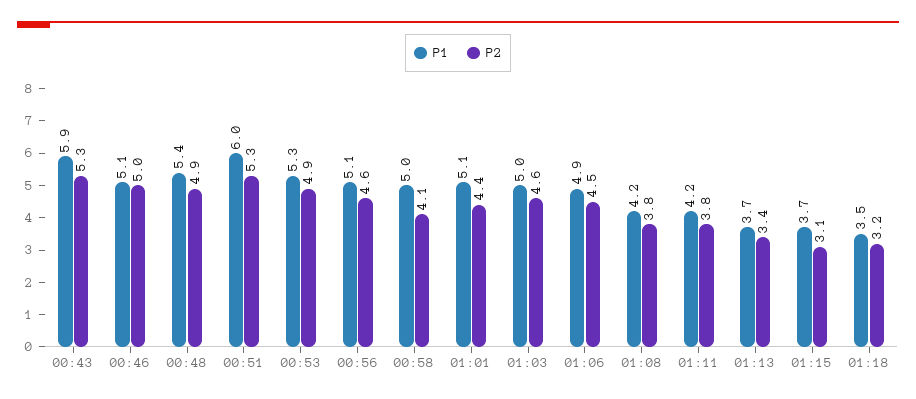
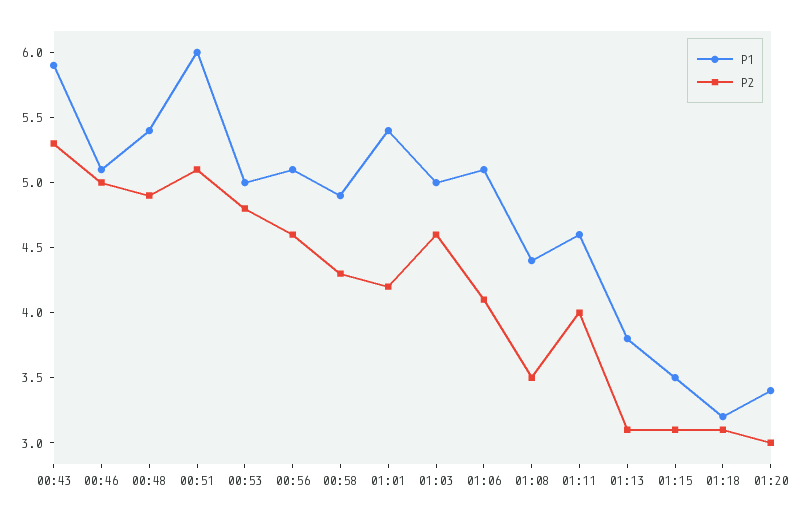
P2, 00:51: 5.3 -> 5.1
P1, 00:53: 5.3 -> 5
P2, 00:53: 4.9 -> 4.8
P1, 00:58: 5 -> 4.9
P2, 00:58: 4.1 -> 4.3
P1, 01:01: 5.1 -> 5.4
P2, 01:01: 4.4 -> 4.2
P1, 01:06: 4.9 -> 5.1
P2, 01:06: 4.5 -> 4.1
P1, 01:08: 4.2 -> 4.4
P2, 01:08: 3.8 -> 3.5
P1, 01:11: 4.2 -> 4.6
P2, 01:11: 3.8 -> 4
P1, 01:13: 3.7 -> 3.8
P2, 01:13: 3.4 -> 3.1
P1, 01:15: 3.7 -> 3.5
P1, 01:18: 3.5 -> 3.2
P2, 01:18: 3.2 -> 3.1
P1, 01:20: none -> 3.4
P2, 01:20: none -> 3

